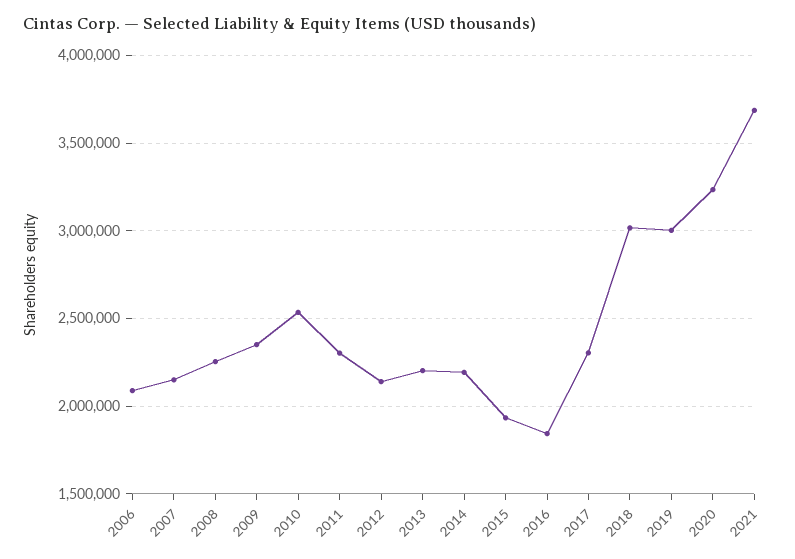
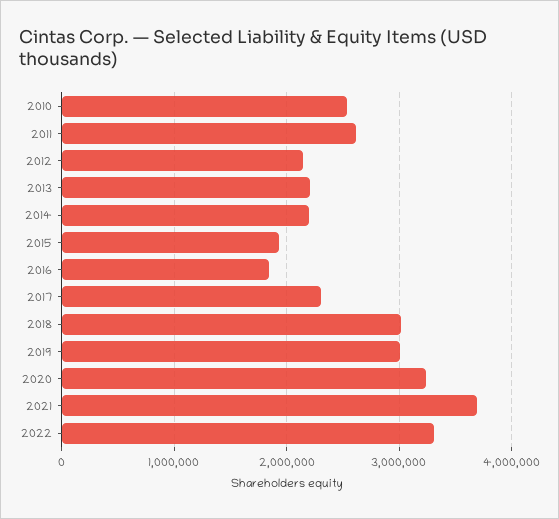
2006: 2100000 -> none
2007: 2150000 -> none
2008: 2250000 -> none
2009: 2350000 -> none
2011: 2300000 -> 2600000
2022: none -> 3300000

